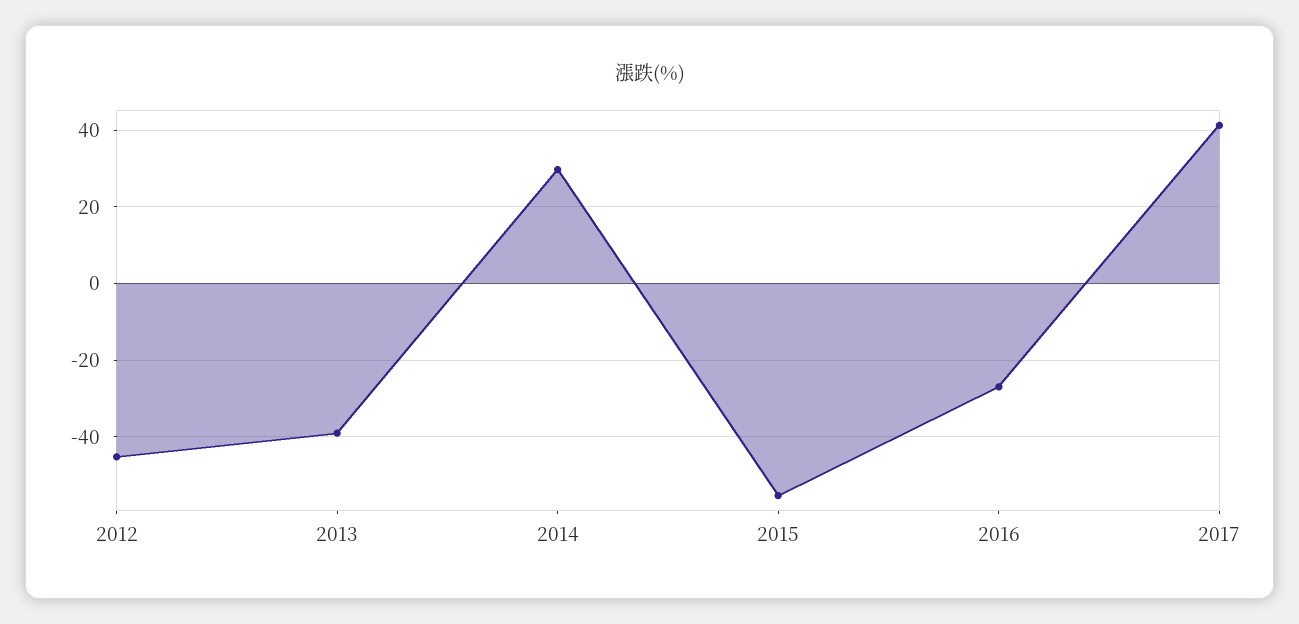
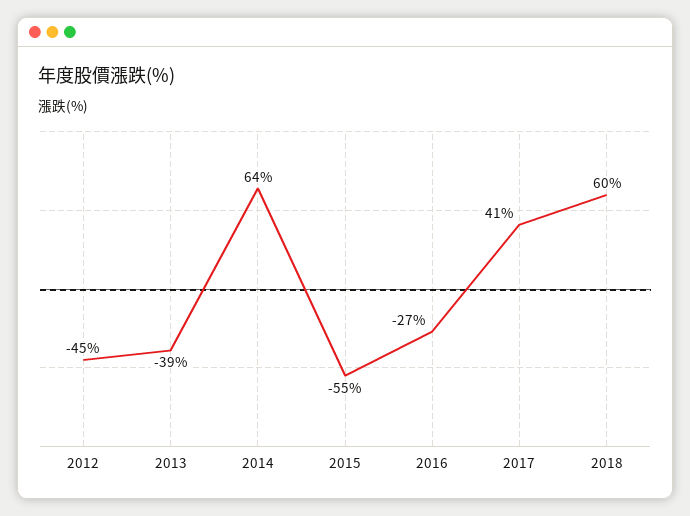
2014: 30 -> 64
2018: none -> 60

